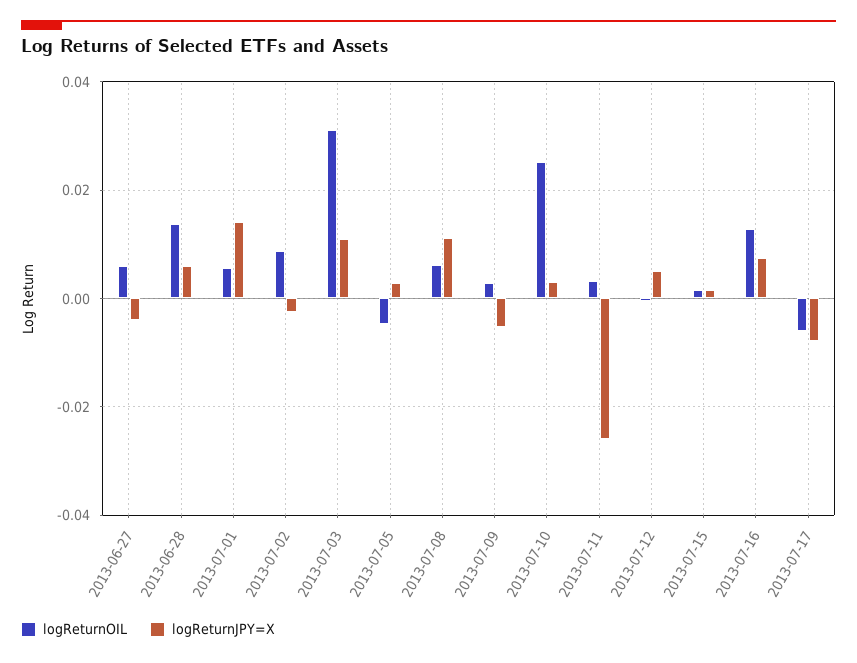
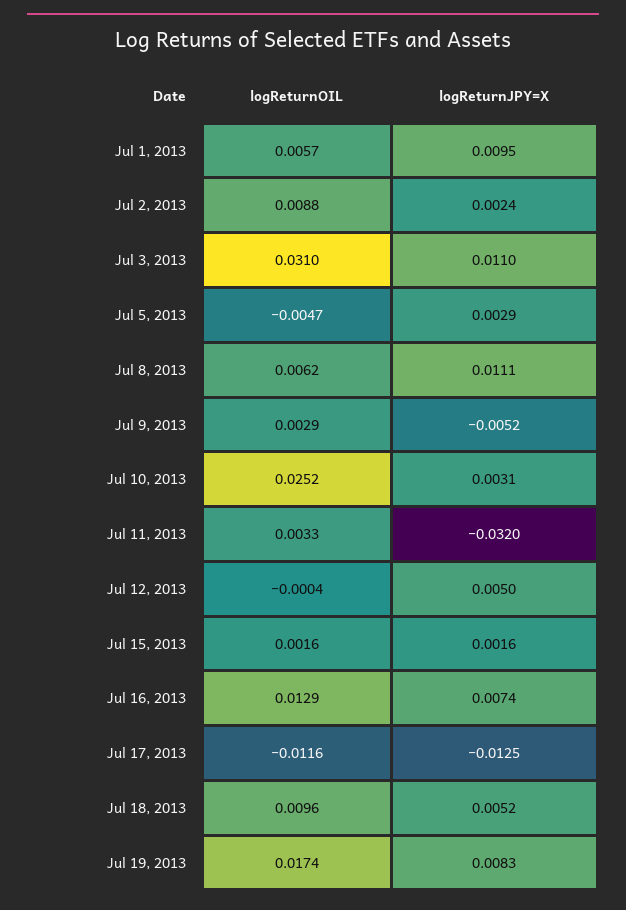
logReturnOIL, 2013-06-27: 0.006 -> none
logReturnJPY=X, 2013-06-27: -0.004 -> none
logReturnOIL, 2013-06-28: 0.014 -> none
logReturnJPY=X, 2013-06-28: 0.006 -> none
logReturnJPY=X, 2013-07-01: 0.014 -> 0.0095
logReturnJPY=X, 2013-07-02: -0.002 -> 0.0024
logReturnJPY=X, 2013-07-11: -0.026 -> -0.032
logReturnOIL, 2013-07-17: -0.006 -> -0.0116
logReturnJPY=X, 2013-07-17: -0.008 -> -0.0125
logReturnOIL, Jul 18, 2013: none -> 0.0096
logReturnJPY=X, Jul 18, 2013: none -> 0.0052
logReturnOIL, Jul 19, 2013: none -> 0.0174
logReturnJPY=X, Jul 19, 2013: none -> 0.0083

